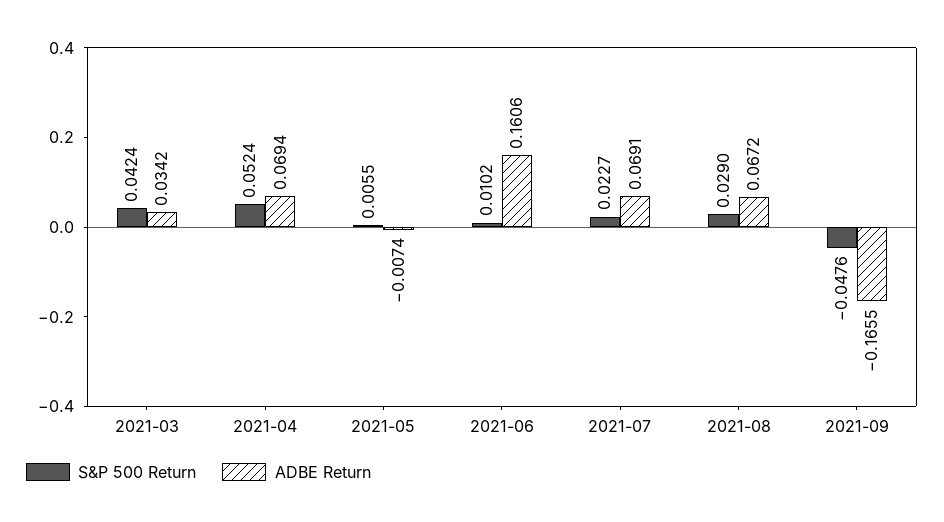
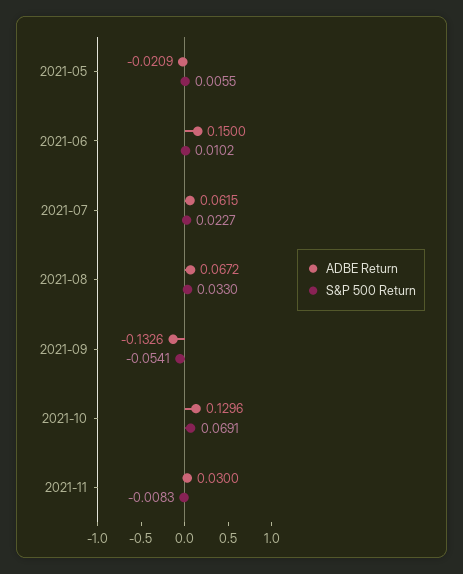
S&P 500 Return, 2021-03: 0.0424 -> none
ADBE Return, 2021-03: 0.0342 -> none
S&P 500 Return, 2021-04: 0.0524 -> none
ADBE Return, 2021-04: 0.0694 -> none
ADBE Return, 2021-05: -0.0074 -> -0.0209
ADBE Return, 2021-06: 0.1606 -> 0.15
ADBE Return, 2021-07: 0.0691 -> 0.0615
S&P 500 Return, 2021-08: 0.029 -> 0.033
S&P 500 Return, 2021-09: -0.0476 -> -0.0541
ADBE Return, 2021-09: -0.1655 -> -0.1326
ADBE Return, 2021-10: none -> 0.1296
S&P 500 Return, 2021-10: none -> 0.0691
ADBE Return, 2021-11: none -> 0.03
S&P 500 Return, 2021-11: none -> -0.0083

